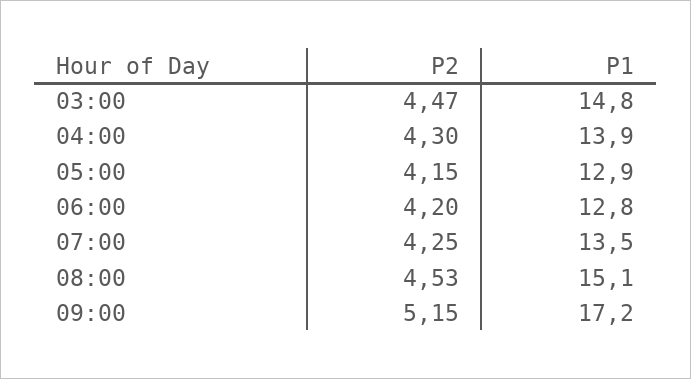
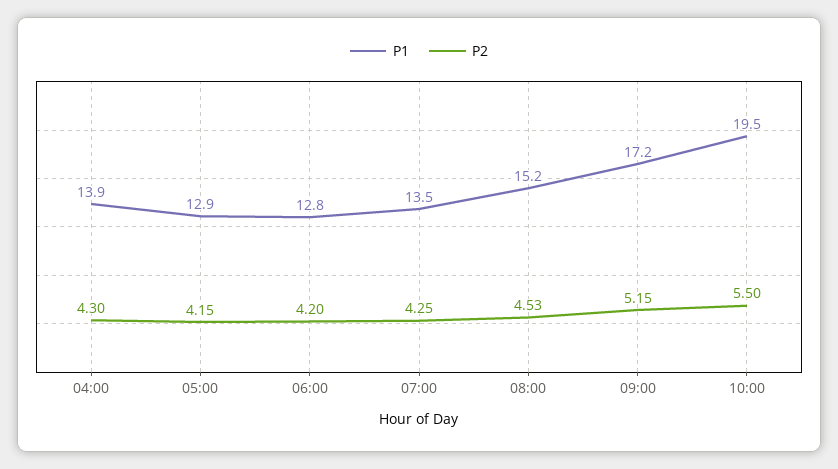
P2, 03:00: 4.47 -> none
P1, 03:00: 14.8 -> none
P1, 08:00: 15.1 -> 15.2
P1, 10:00: none -> 19.5
P2, 10:00: none -> 5.5

